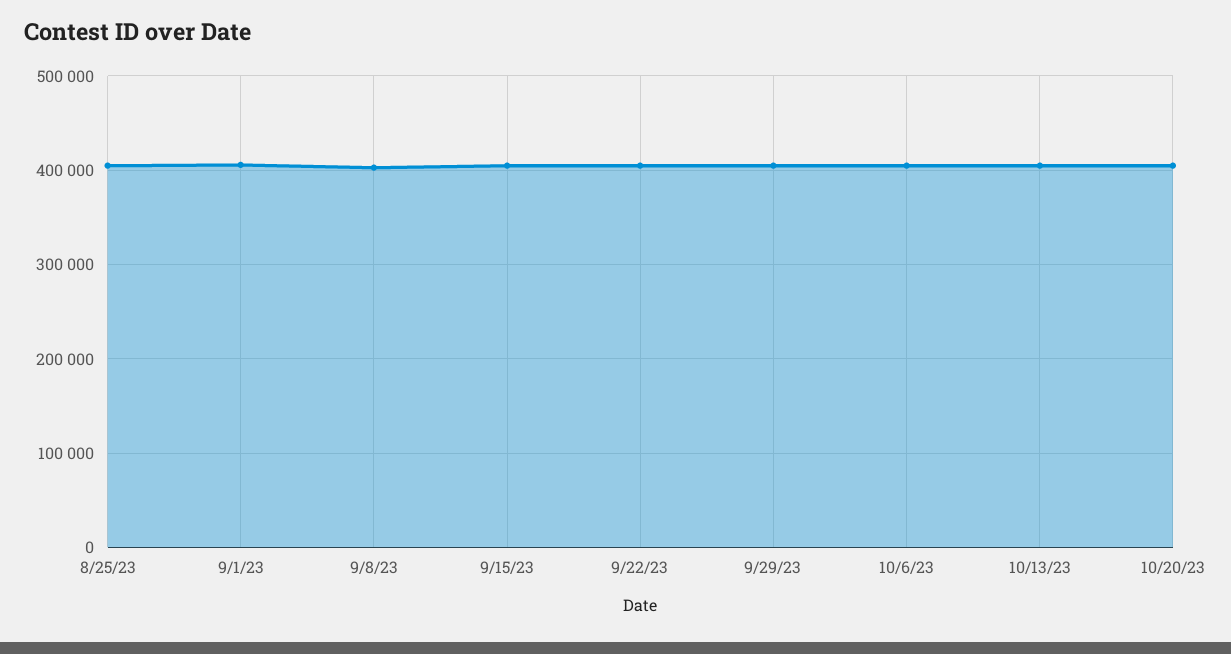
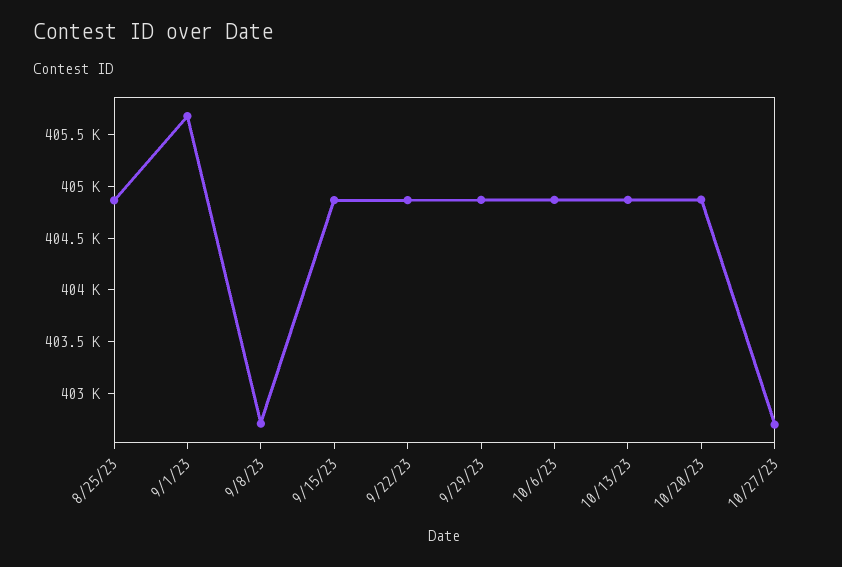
10/27/23: none -> 402700

